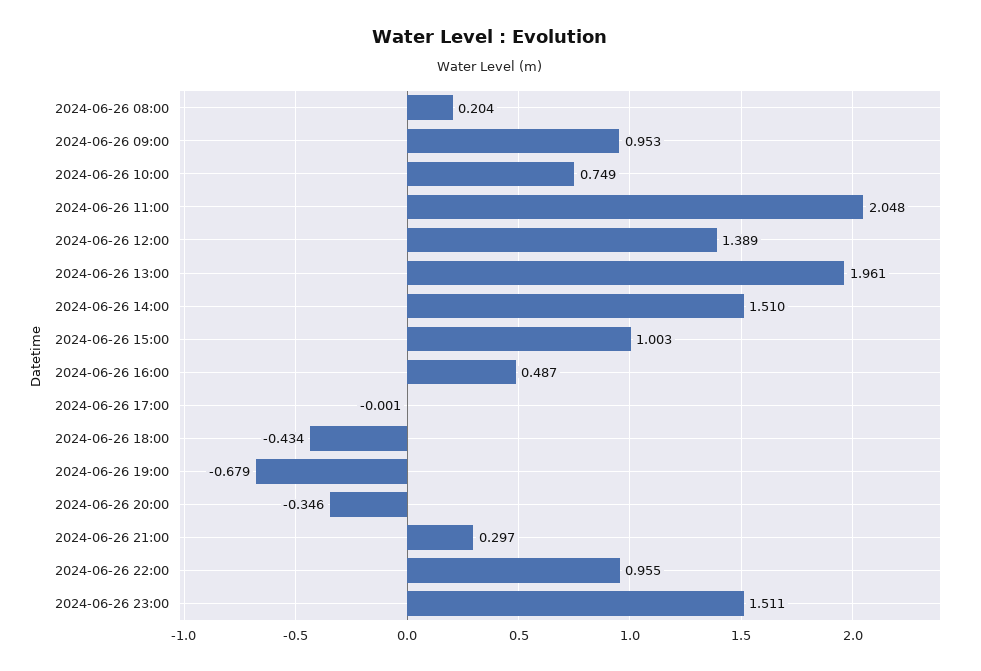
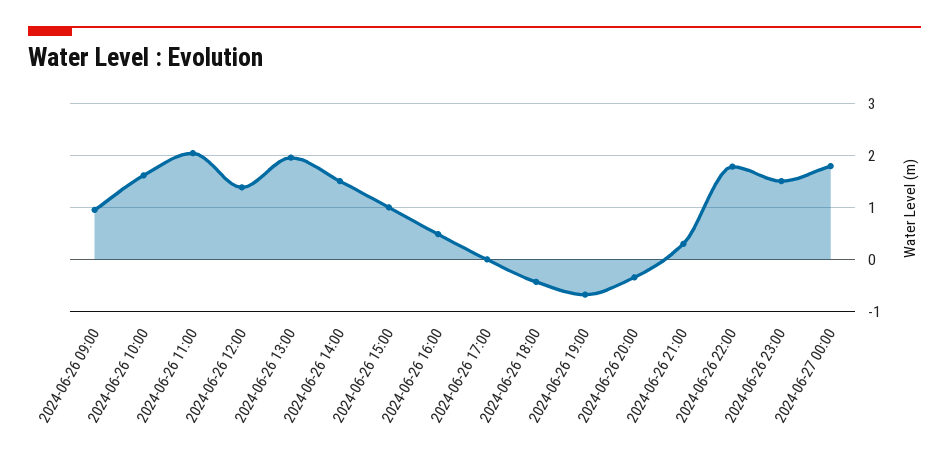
2024-06-26 08:00: 0.204 -> none
2024-06-26 10:00: 0.749 -> 1.6
2024-06-26 22:00: 0.955 -> 1.8
2024-06-27 00:00: none -> 1.8

